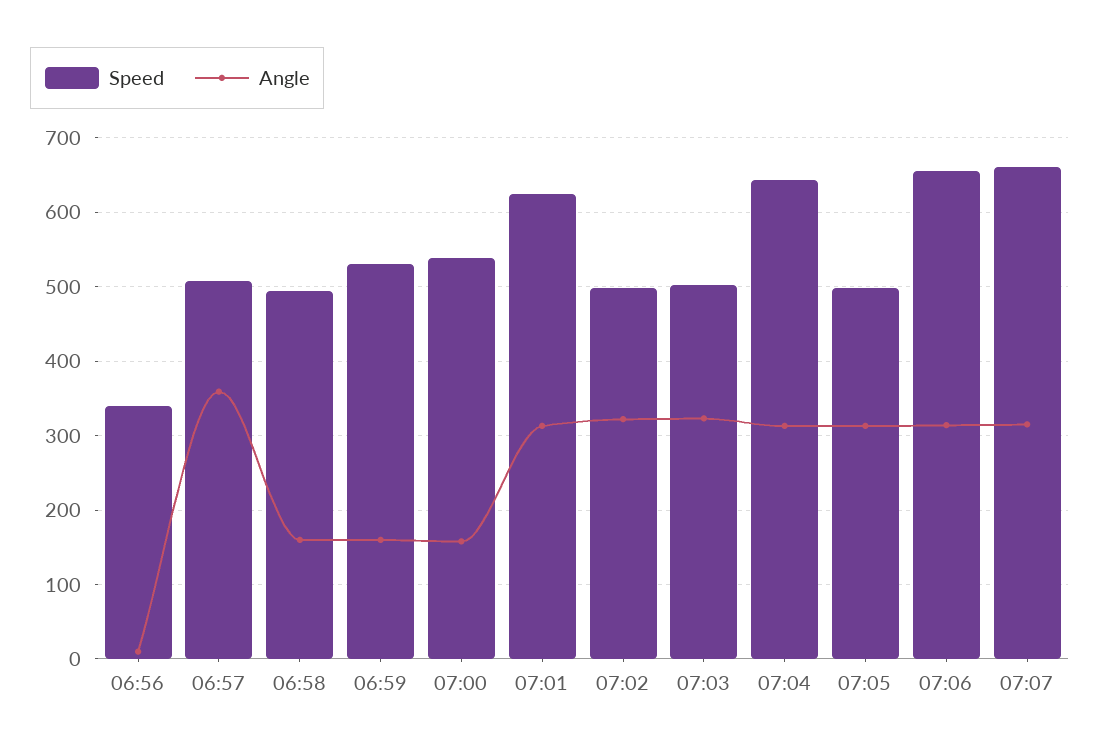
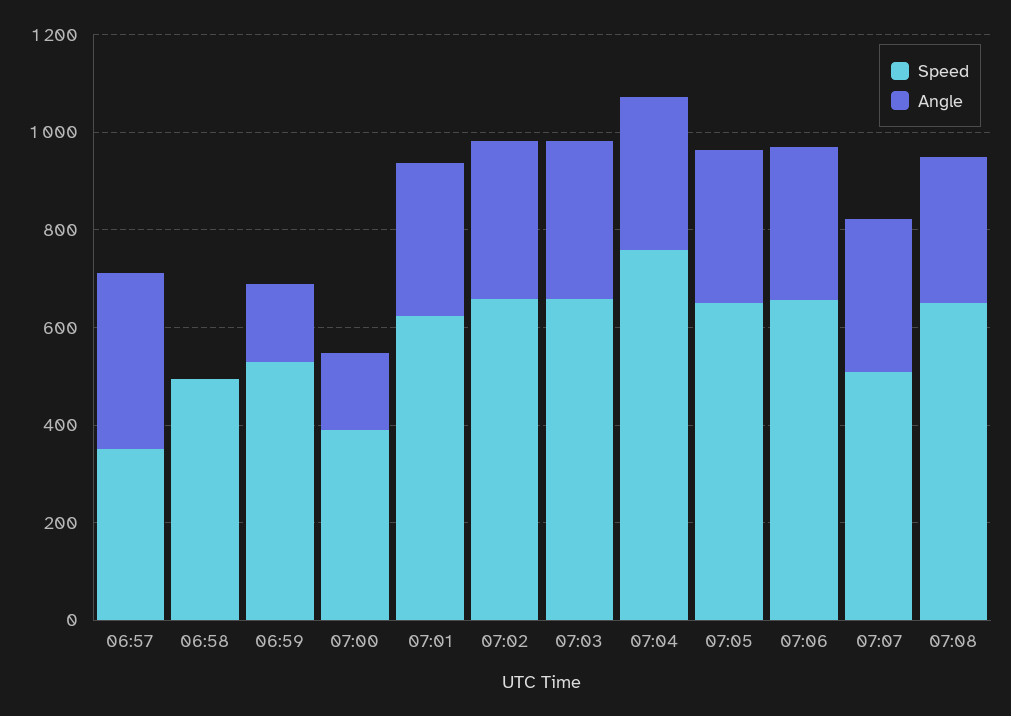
Speed, 06:56: 340 -> none
Angle, 06:56: 10 -> none
Speed, 06:57: 510 -> 350
Angle, 06:58: 160 -> 0
Speed, 07:00: 540 -> 400
Speed, 07:02: 500 -> 650
Speed, 07:03: 500 -> 650
Speed, 07:04: 640 -> 750
Speed, 07:05: 500 -> 650
Speed, 07:07: 660 -> 500
Speed, 07:08: none -> 650
Angle, 07:08: none -> 300

